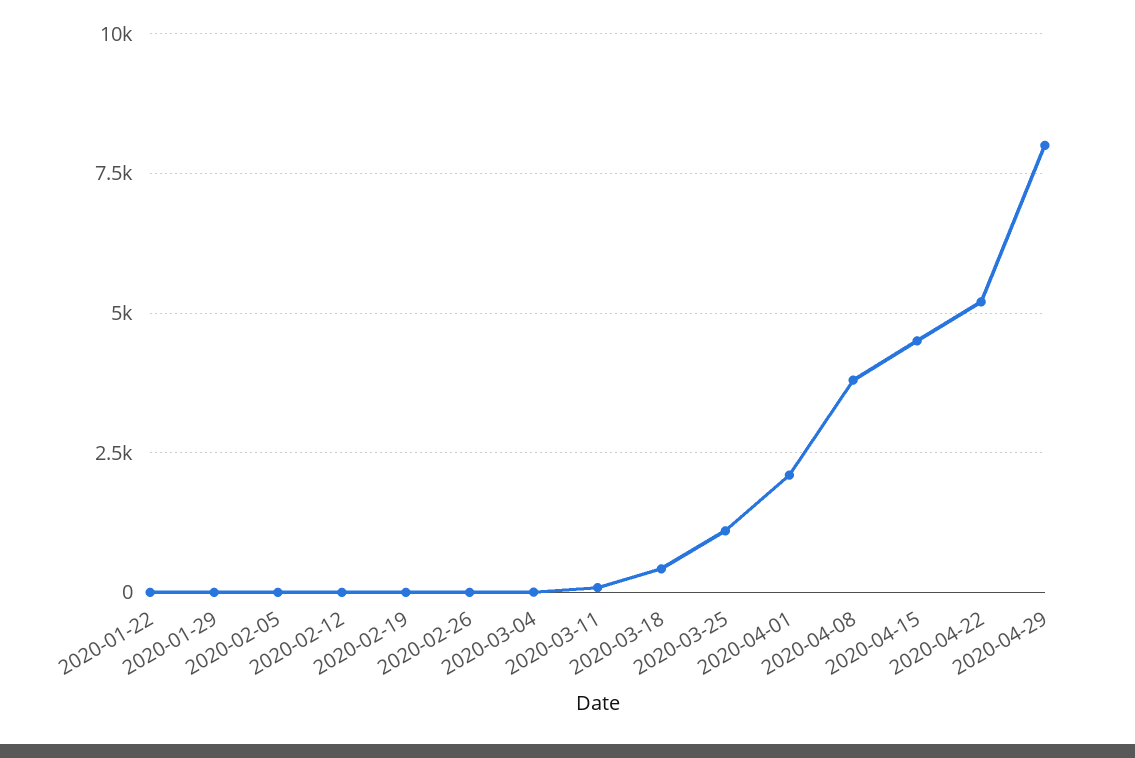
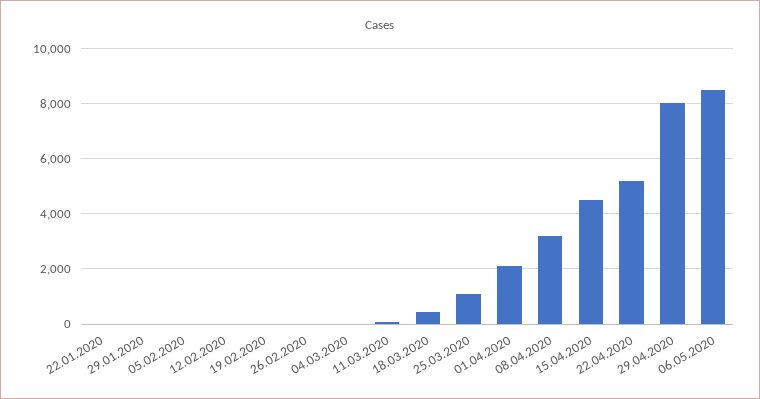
2020-04-08: 3750 -> 3250
06.05.2020: none -> 8500

